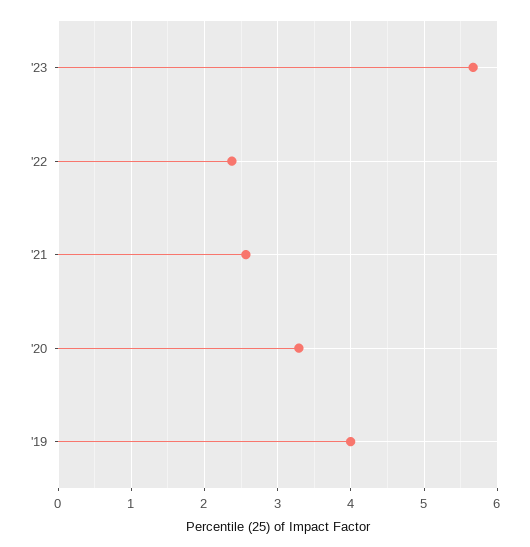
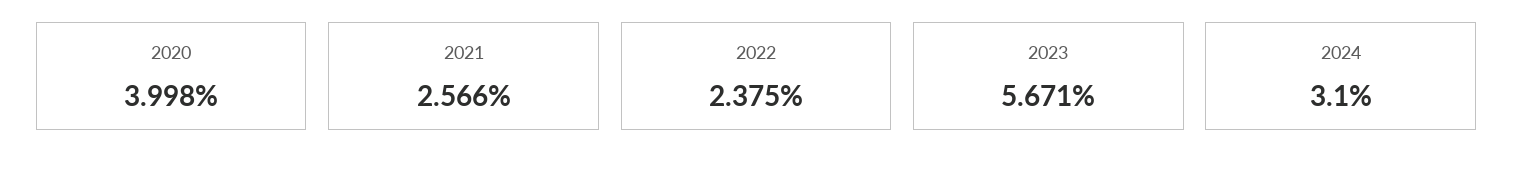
'20: 3.3 -> 3.998
'19: 4 -> none
2024: none -> 3.1

